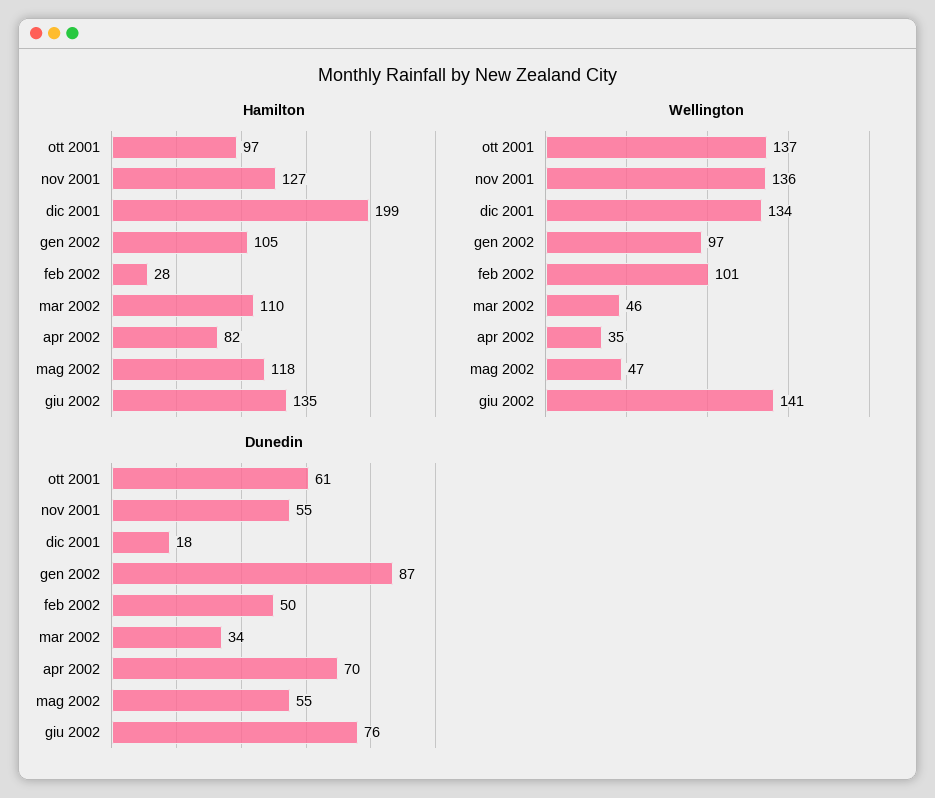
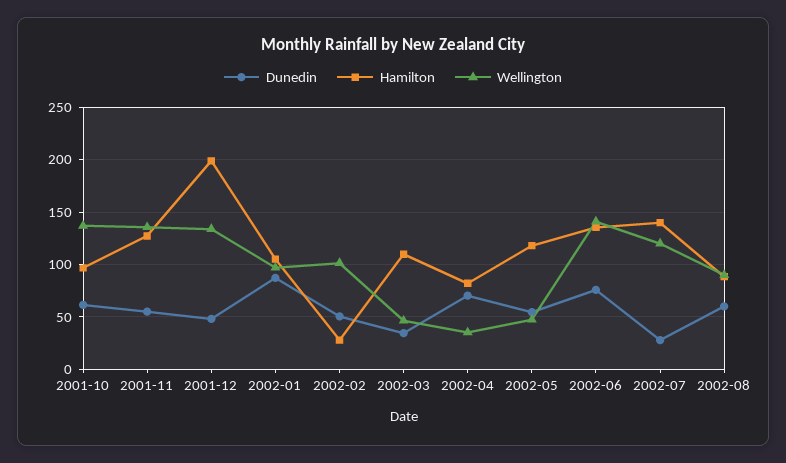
Dunedin, dic 2001: 18 -> 50
Dunedin, 2002-07: none -> 30
Hamilton, 2002-07: none -> 140
Wellington, 2002-07: none -> 120
Dunedin, 2002-08: none -> 60
Hamilton, 2002-08: none -> 90
Wellington, 2002-08: none -> 90

